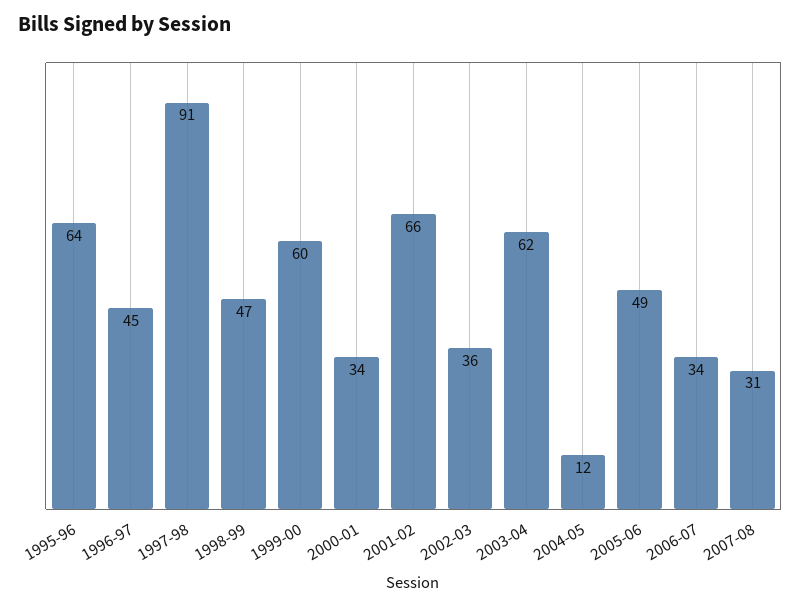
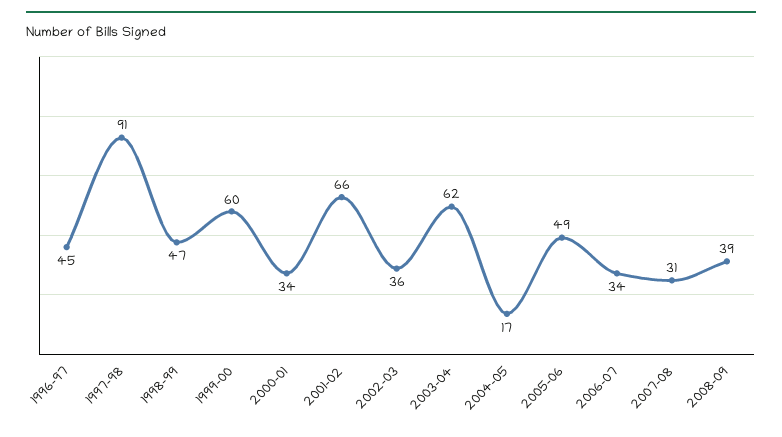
1995-96: 64 -> none
2004-05: 12 -> 17
2008-09: none -> 39

